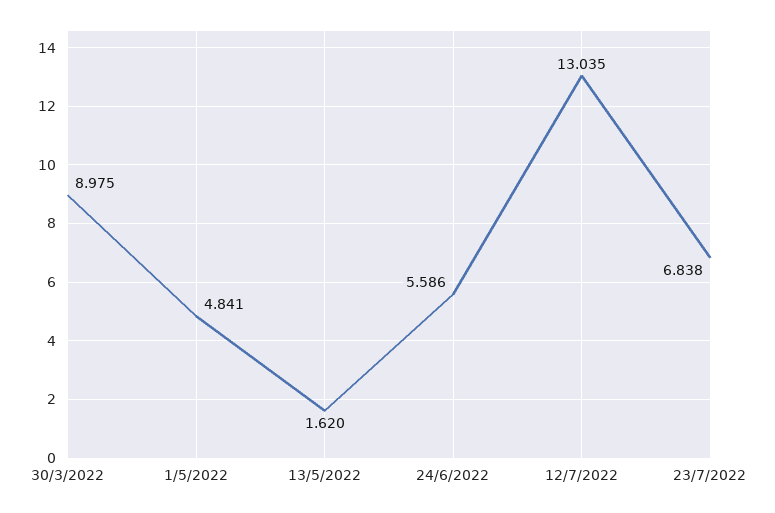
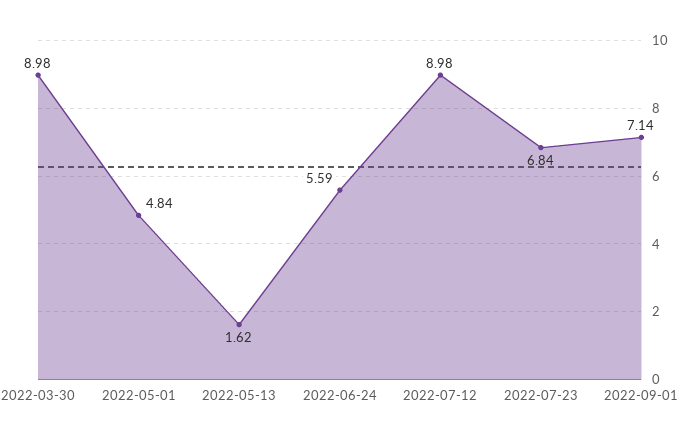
12/7/2022: 13.035 -> 8.98
2022-09-01: none -> 7.14

